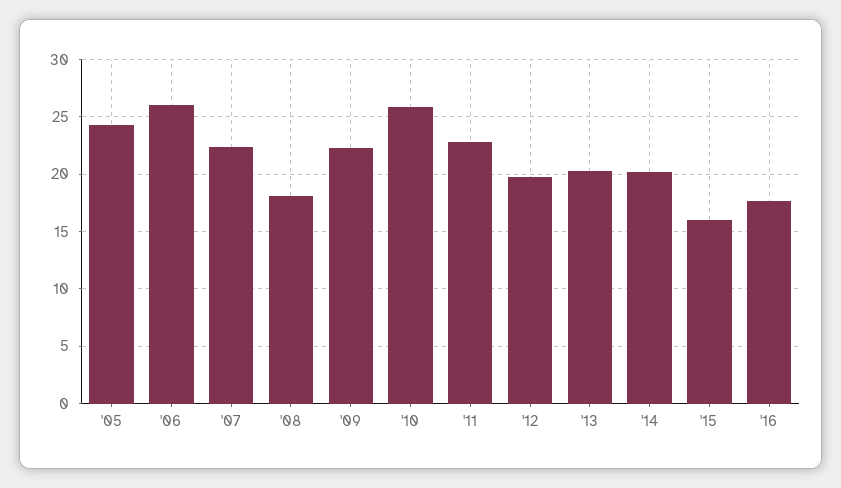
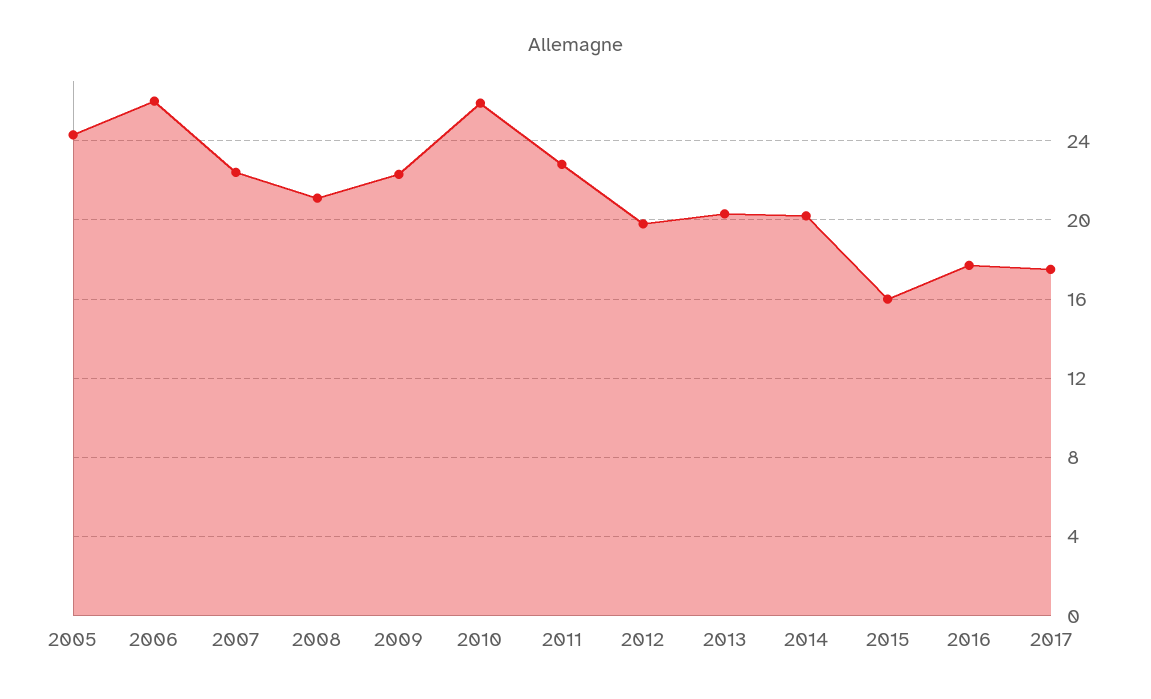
'08: 18 -> 21
2017: none -> 17.5

